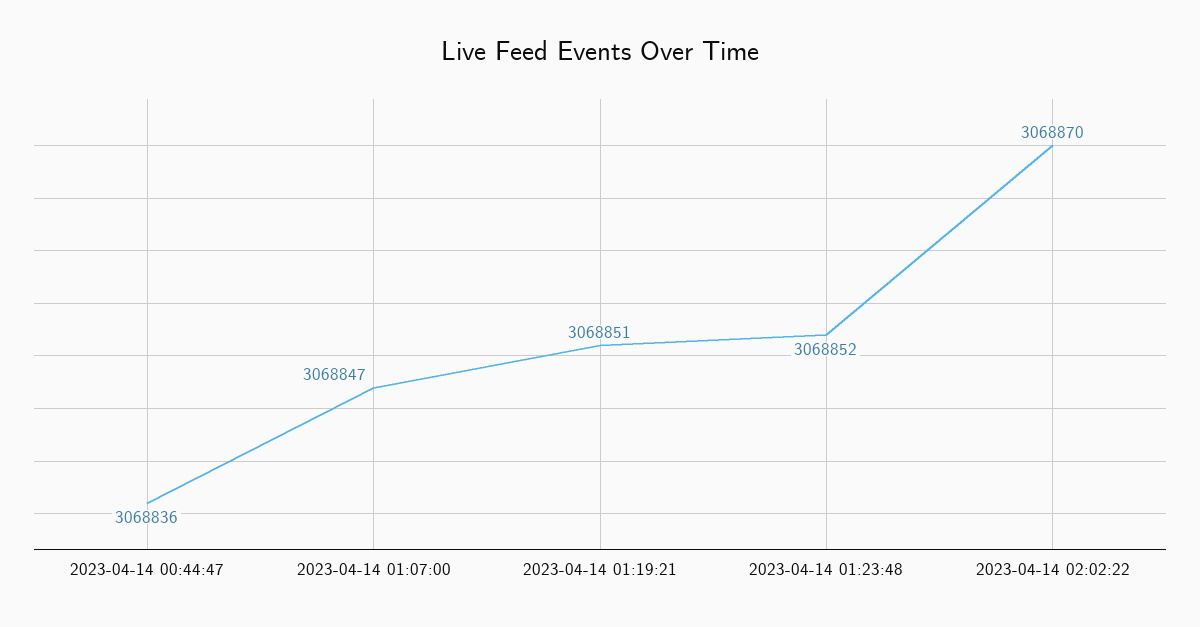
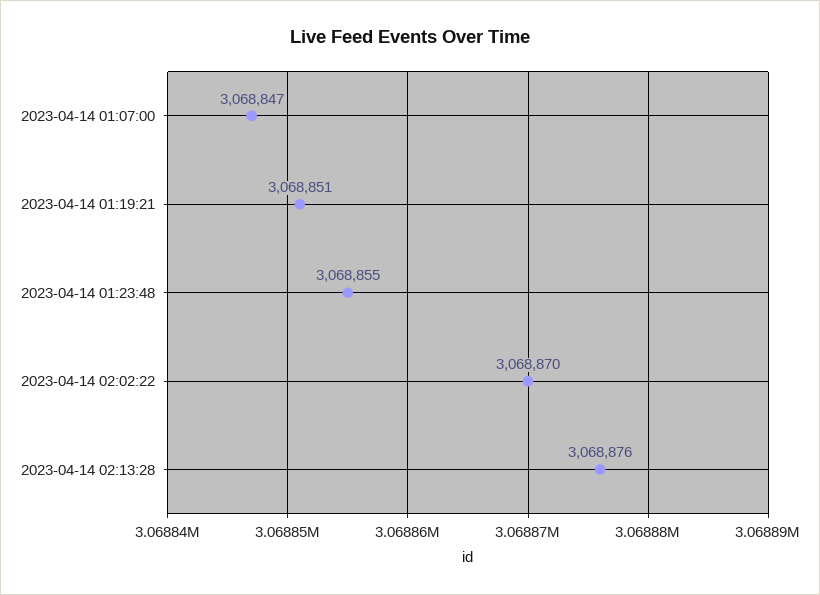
2023-04-14 00:44:47: 3068836 -> none
2023-04-14 01:23:48: 3068852 -> 3068855
2023-04-14 02:13:28: none -> 3068876

